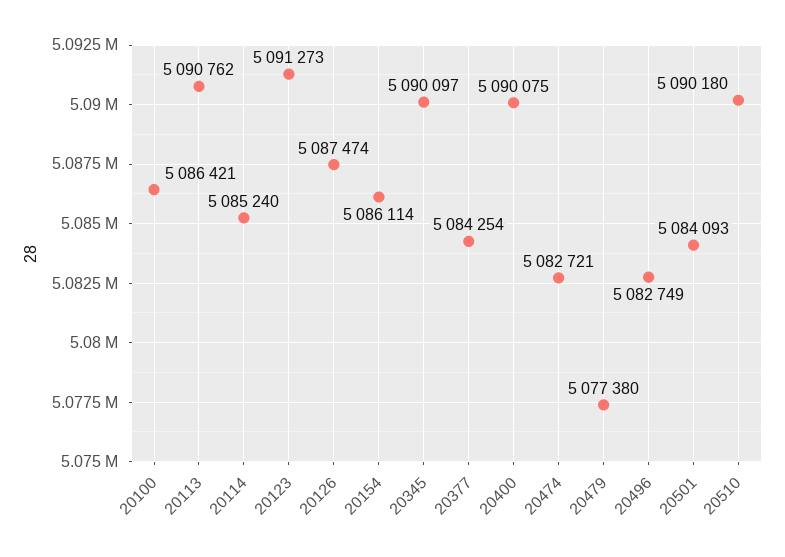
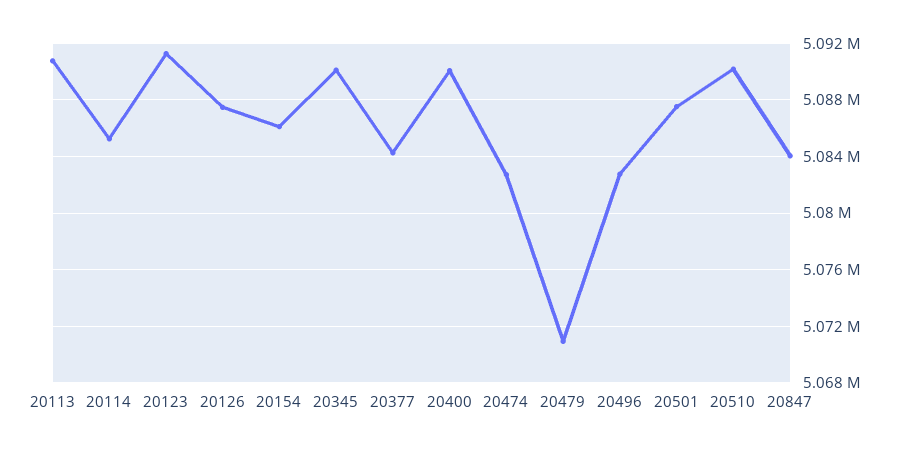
20100: 5086421 -> none
20479: 5077380 -> 5071000
20501: 5084093 -> 5087500
20847: none -> 5084000

